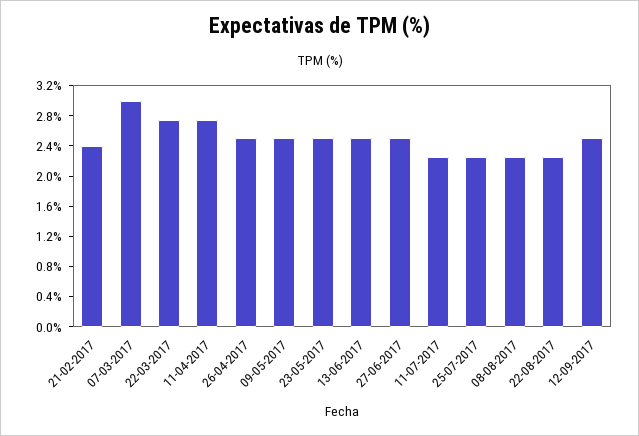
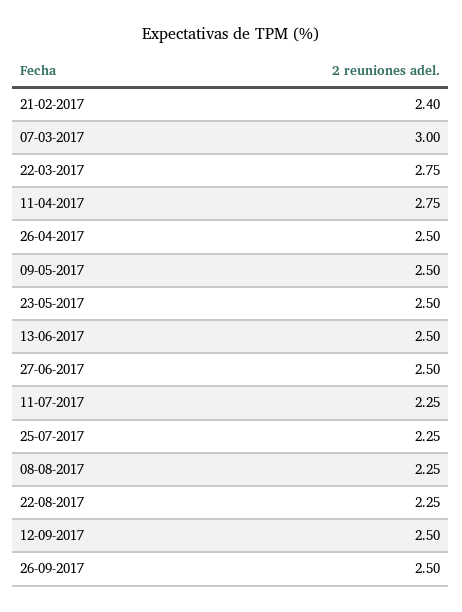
26-09-2017: none -> 2.5

